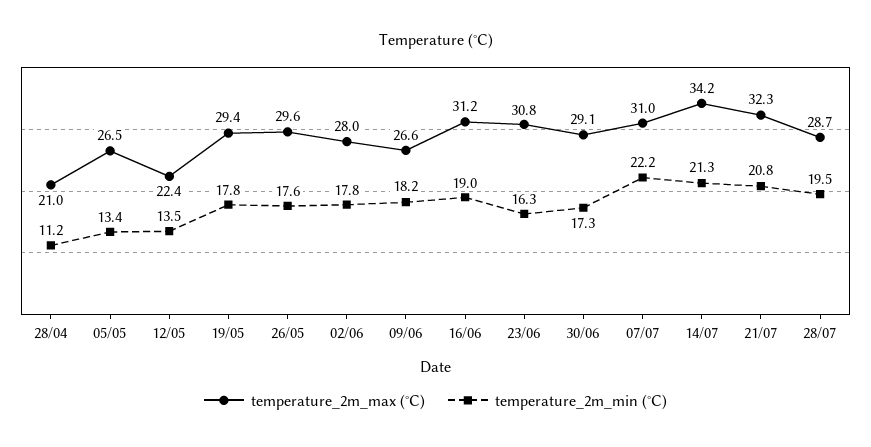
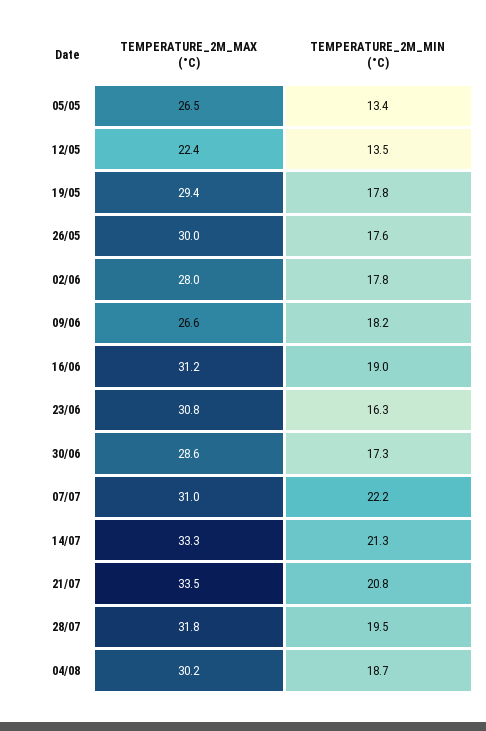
temperature_2m_max (°C), 28/04: 21 -> none
temperature_2m_min (°C), 28/04: 11.2 -> none
temperature_2m_max (°C), 26/05: 29.6 -> 30
temperature_2m_max (°C), 30/06: 29.1 -> 28.6
temperature_2m_max (°C), 14/07: 34.2 -> 33.3
temperature_2m_max (°C), 21/07: 32.3 -> 33.5
temperature_2m_max (°C), 28/07: 28.7 -> 31.8
temperature_2m_max (°C), 04/08: none -> 30.2
temperature_2m_min (°C), 04/08: none -> 18.7

